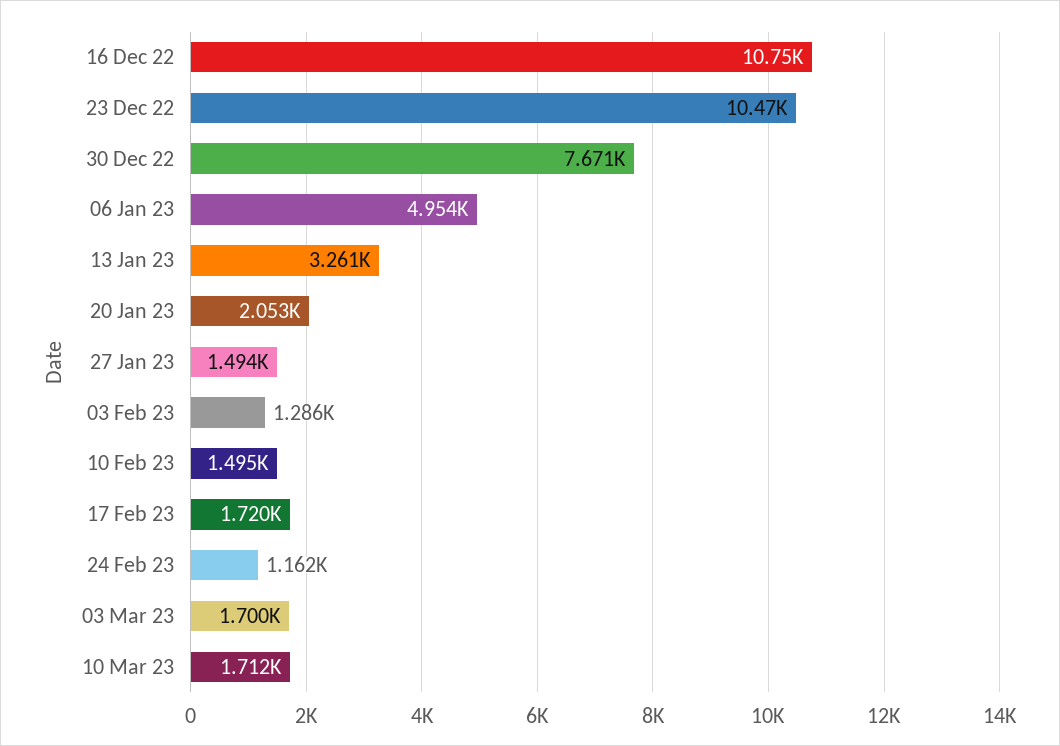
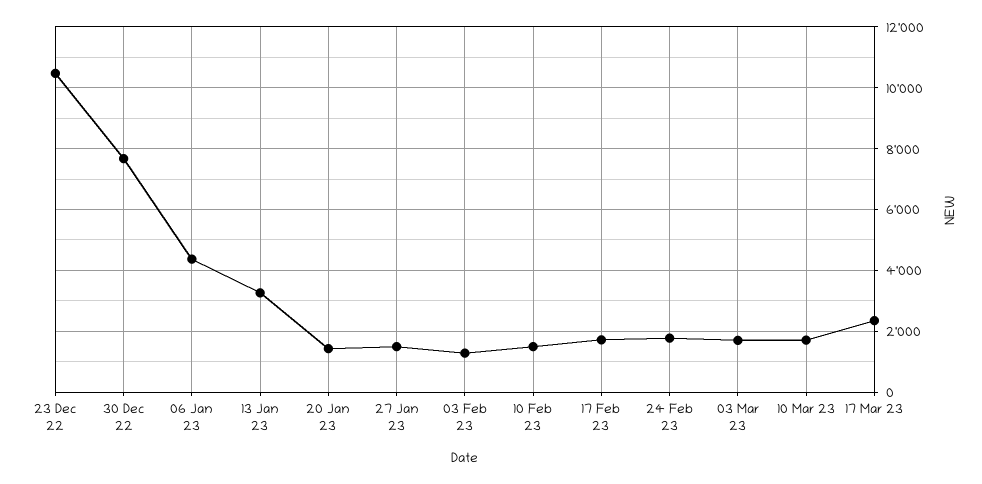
16 Dec 22: 10750 -> none
06 Jan 23: 4954 -> 4400
20 Jan 23: 2053 -> 1400
24 Feb 23: 1162 -> 1800
17 Mar 23: none -> 2400

